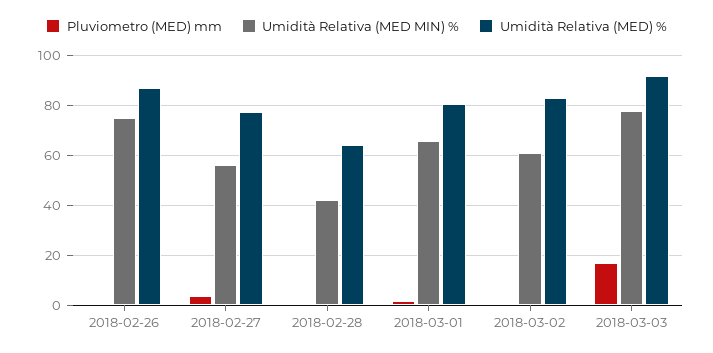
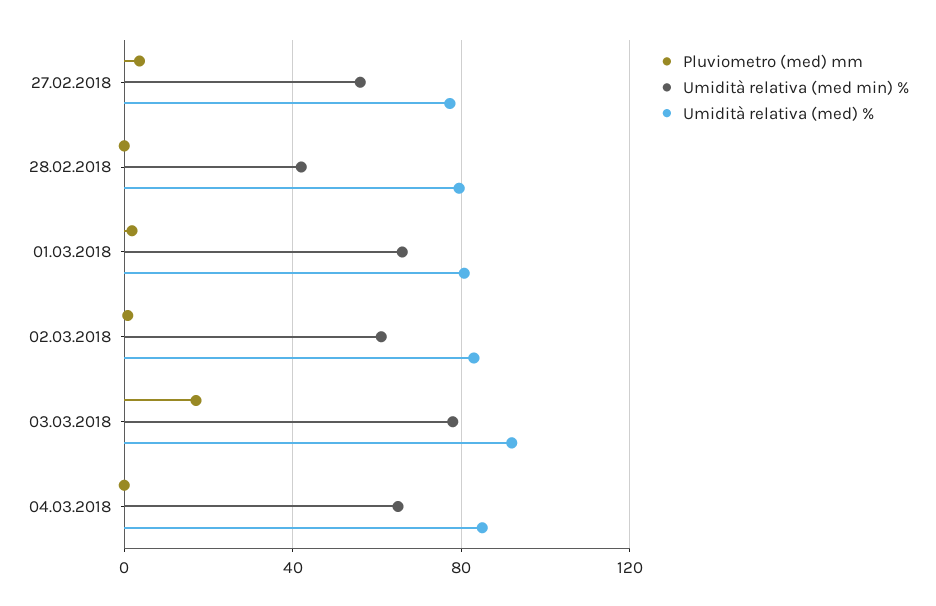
Pluviometro (MED) mm, 2018-02-26: 0 -> none
Umidità Relativa (MED MIN) %, 2018-02-26: 75 -> none
Umidità Relativa (MED) %, 2018-02-26: 87.5 -> none
Umidità Relativa (MED) %, 2018-02-28: 65 -> 80
Pluviometro (MED) mm, 04.03.2018: none -> 0
Umidità Relativa (MED MIN) %, 04.03.2018: none -> 65
Umidità Relativa (MED) %, 04.03.2018: none -> 85

